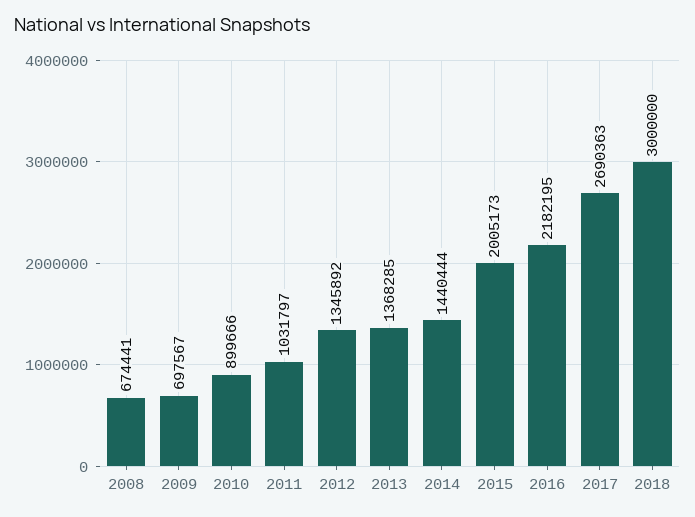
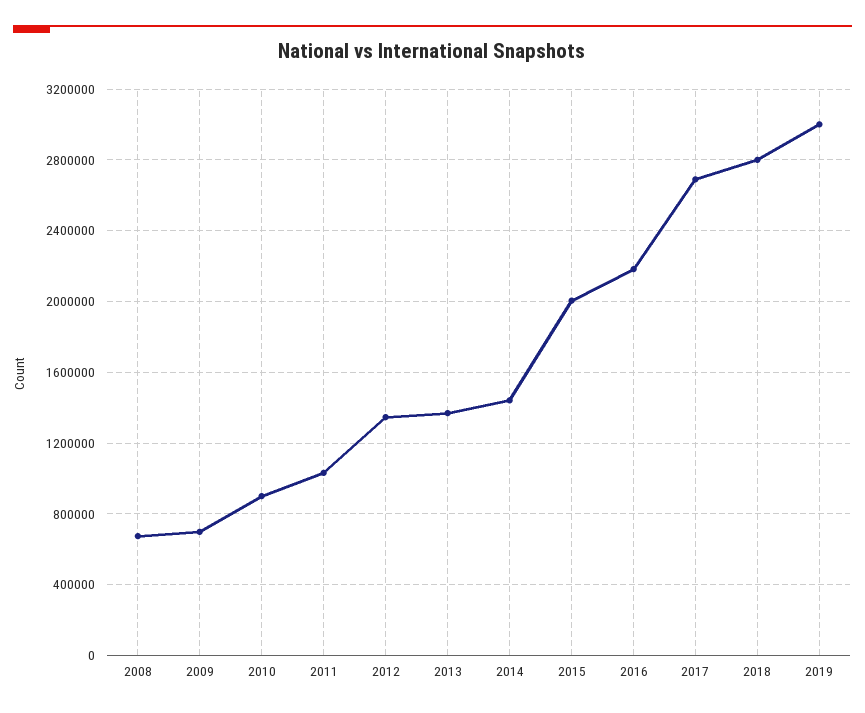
2018: 3000000 -> 2800000
2019: none -> 3000000

